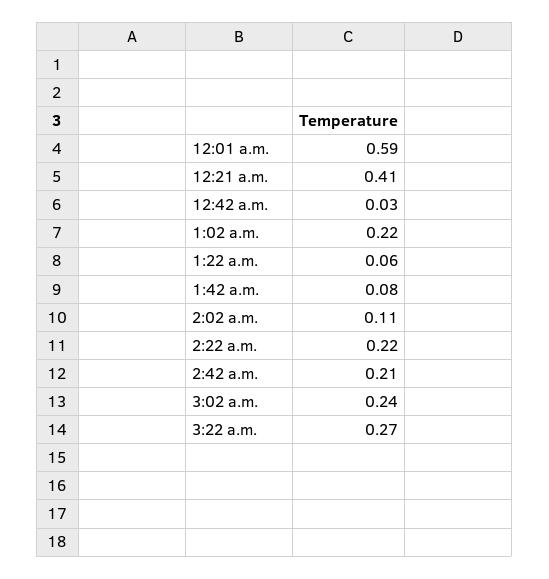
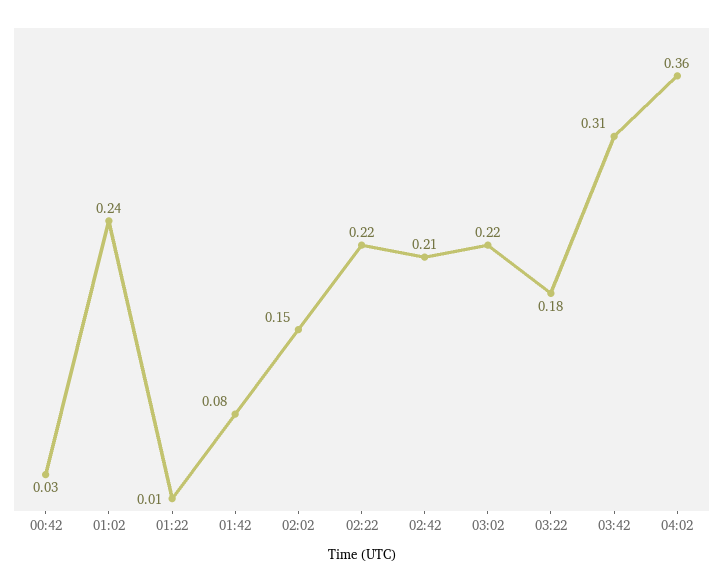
12:01 a.m.: 0.59 -> none
12:21 a.m.: 0.41 -> none
1:02 a.m.: 0.22 -> 0.24
1:22 a.m.: 0.06 -> 0.01
2:02 a.m.: 0.11 -> 0.15
3:02 a.m.: 0.24 -> 0.22
3:22 a.m.: 0.27 -> 0.18
03:42: none -> 0.31
04:02: none -> 0.36

